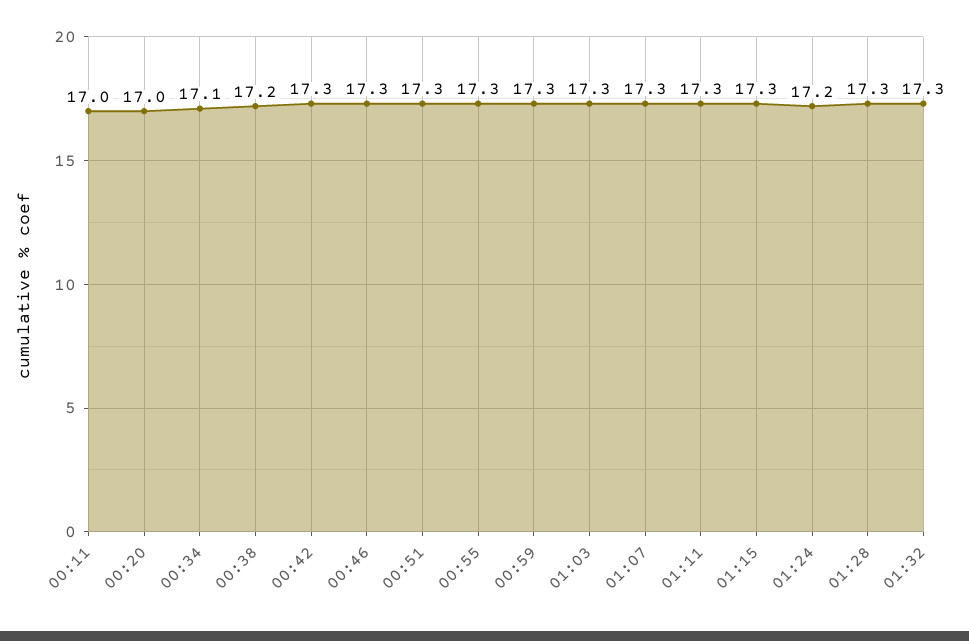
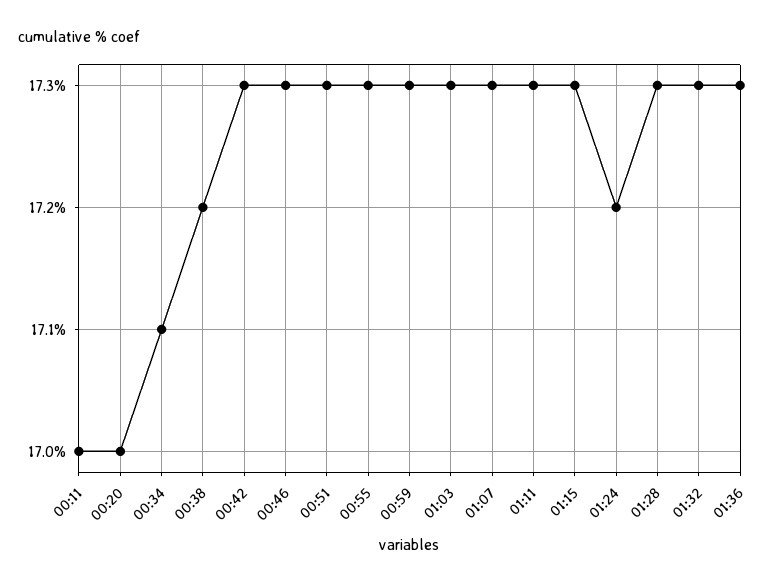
01:36: none -> 17.3

